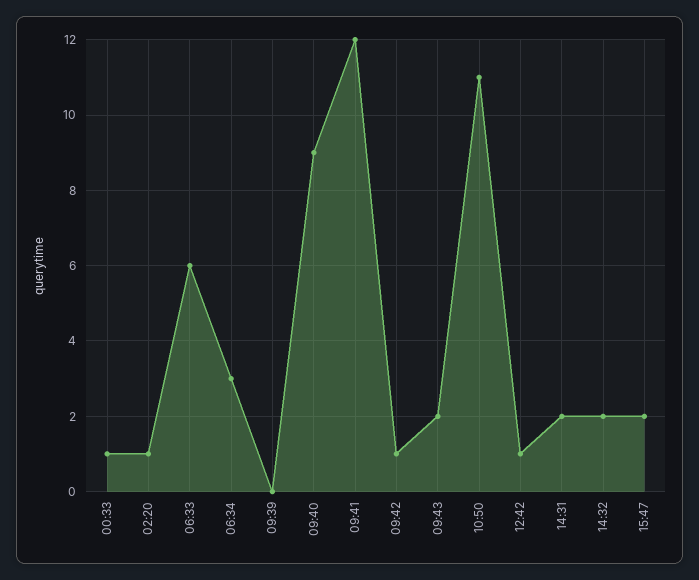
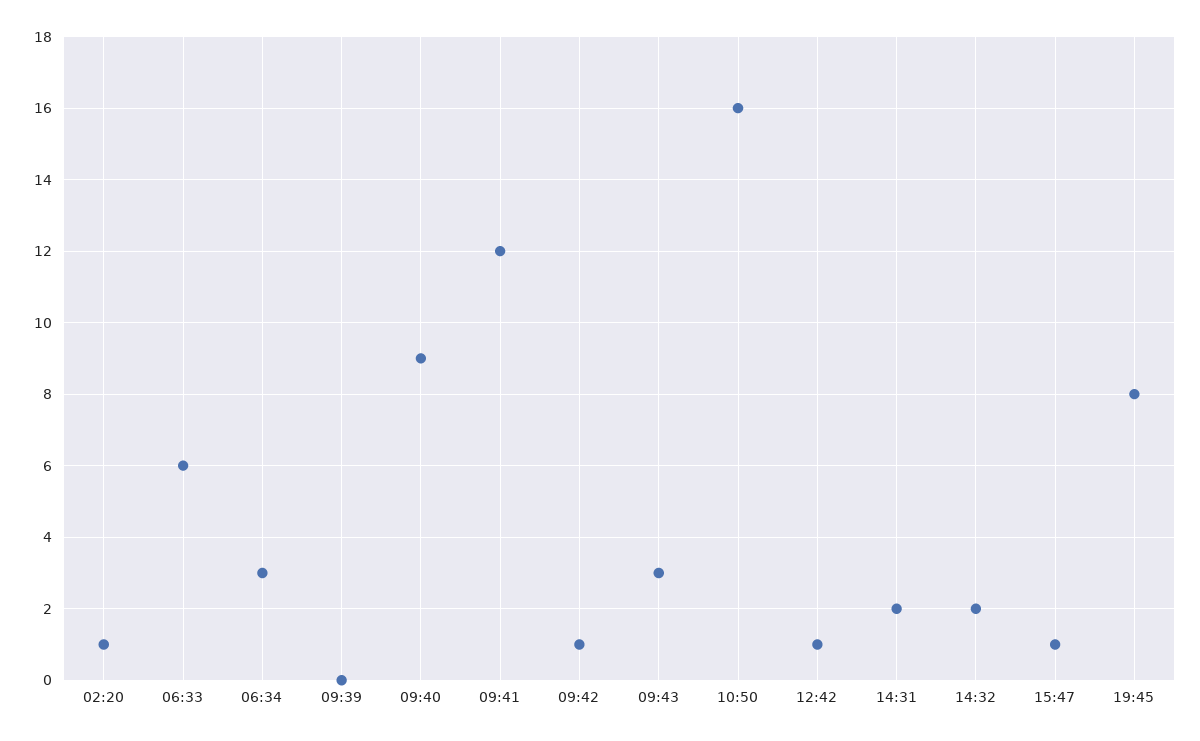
00:33: 1 -> none
09:43: 2 -> 3
10:50: 11 -> 16
15:47: 2 -> 1
19:45: none -> 8

